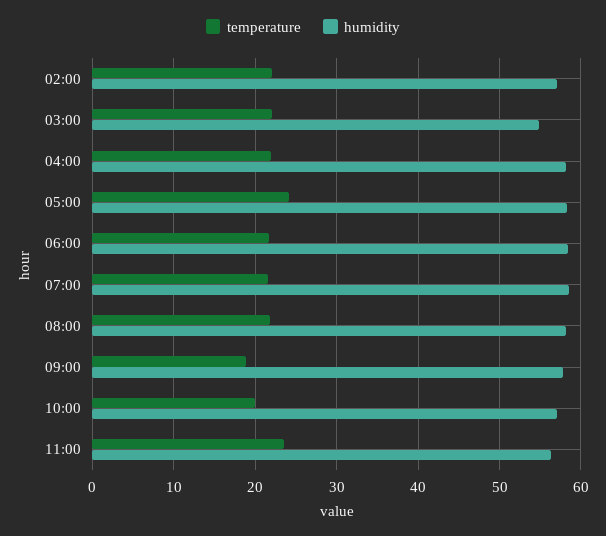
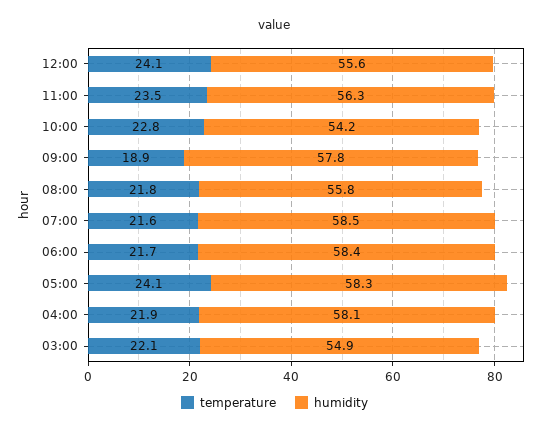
temperature, 02:00: 22 -> none
humidity, 02:00: 57 -> none
humidity, 08:00: 58 -> 55.8
temperature, 10:00: 20 -> 22.8
humidity, 10:00: 57 -> 54.2
temperature, 12:00: none -> 24.1
humidity, 12:00: none -> 55.6

